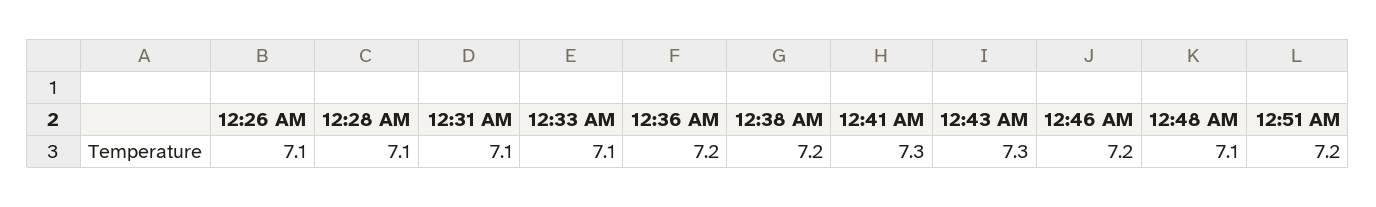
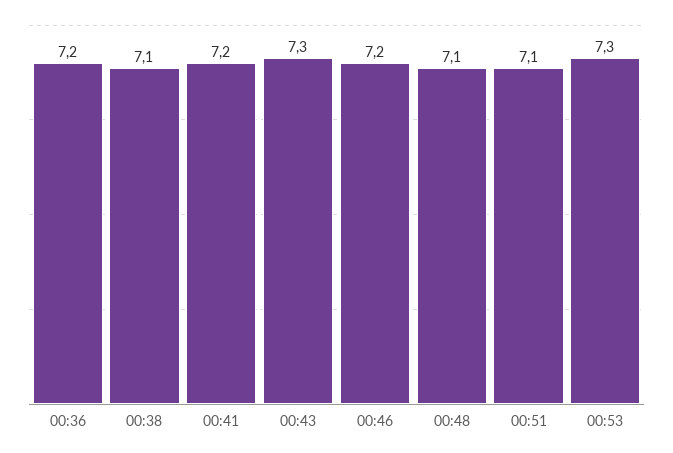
12:26 AM: 7.1 -> none
12:28 AM: 7.1 -> none
12:31 AM: 7.1 -> none
12:33 AM: 7.1 -> none
12:38 AM: 7.2 -> 7.1
12:41 AM: 7.3 -> 7.2
12:51 AM: 7.2 -> 7.1
00:53: none -> 7.3

